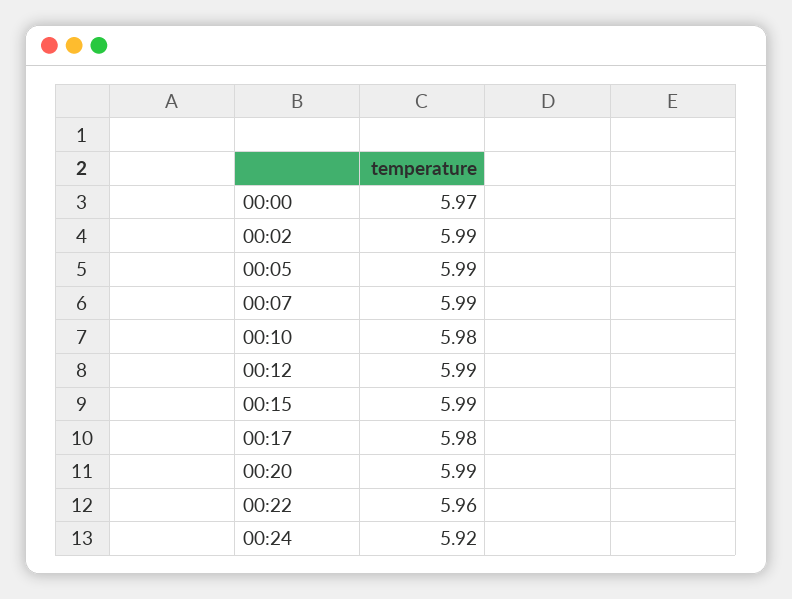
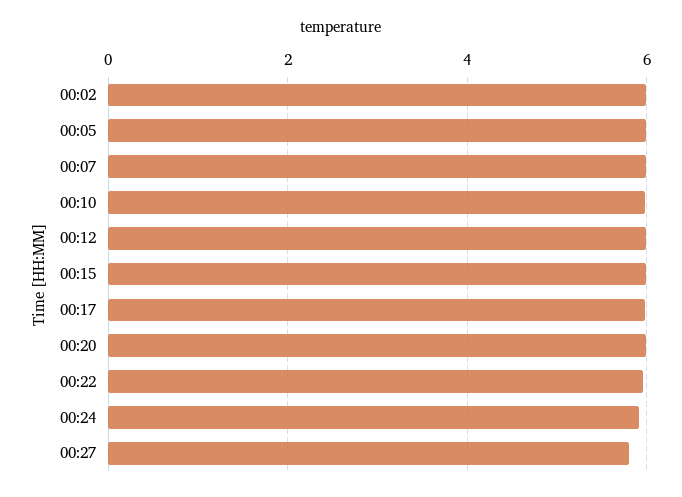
00:00: 5.97 -> none
00:27: none -> 5.8

